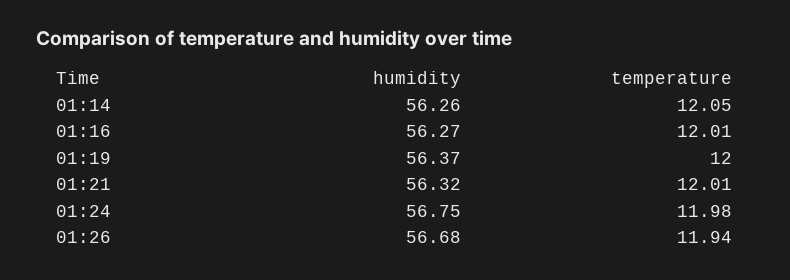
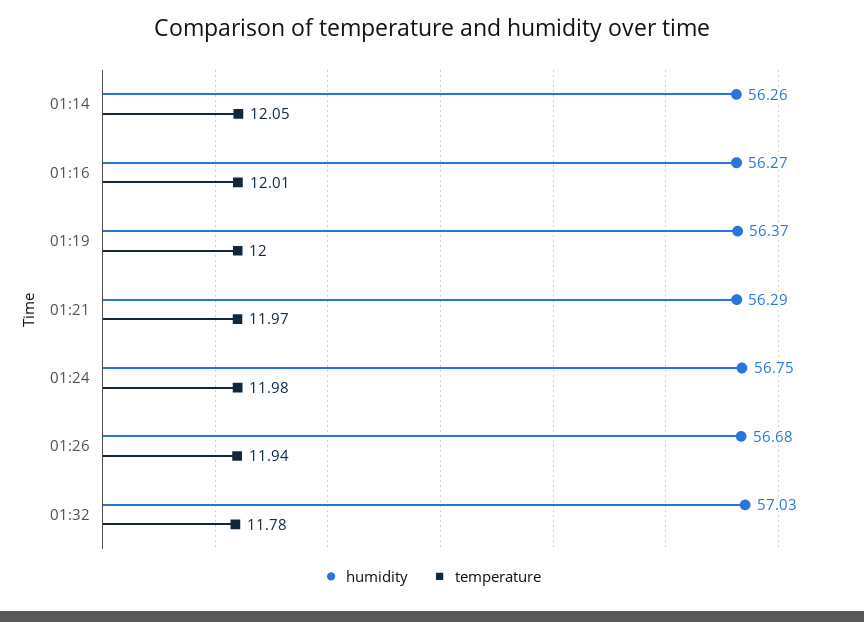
humidity, 01:21: 56.32 -> 56.29
temperature, 01:21: 12.01 -> 11.97
humidity, 01:32: none -> 57.03
temperature, 01:32: none -> 11.78

